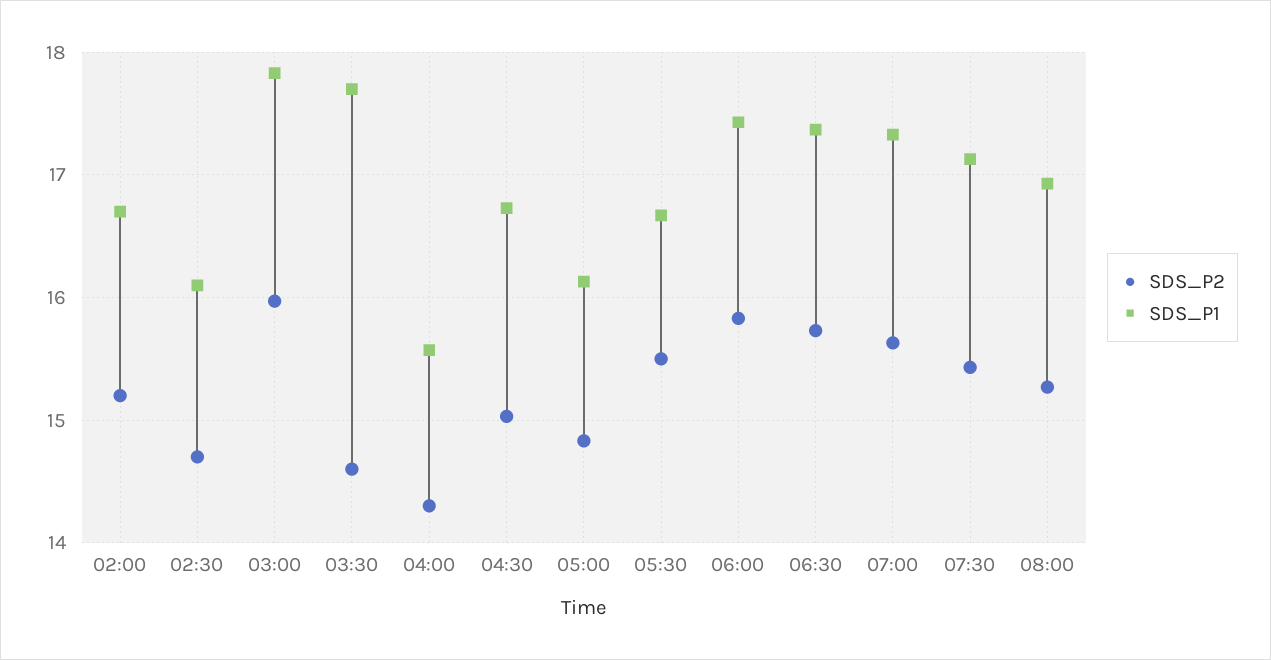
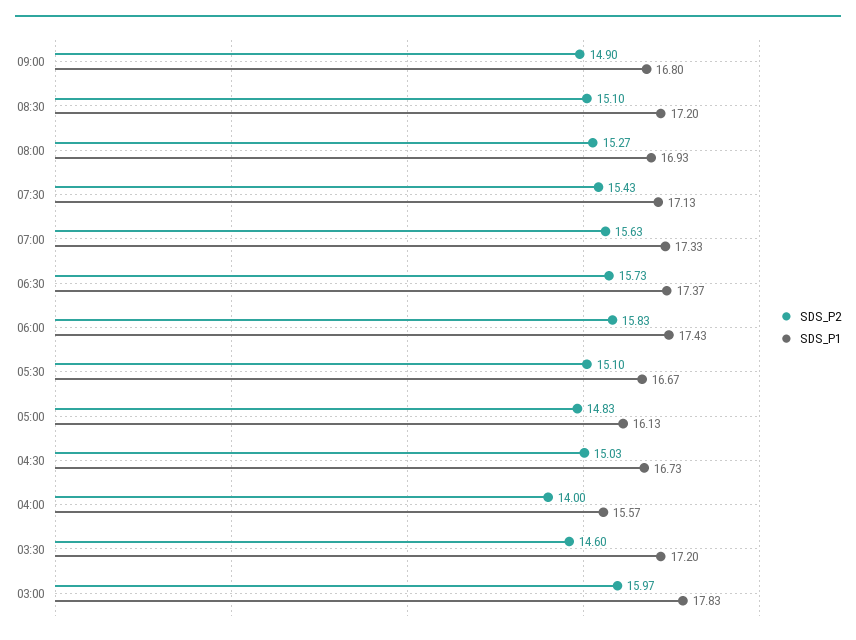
SDS_P2, 02:00: 15.2 -> none
SDS_P1, 02:00: 16.7 -> none
SDS_P2, 02:30: 14.7 -> none
SDS_P1, 02:30: 16.1 -> none
SDS_P1, 03:30: 17.7 -> 17.2
SDS_P2, 04:00: 14.3 -> 14
SDS_P2, 05:30: 15.5 -> 15.1
SDS_P2, 09:00: none -> 14.9
SDS_P1, 09:00: none -> 16.8
SDS_P2, 08:30: none -> 15.1
SDS_P1, 08:30: none -> 17.2

